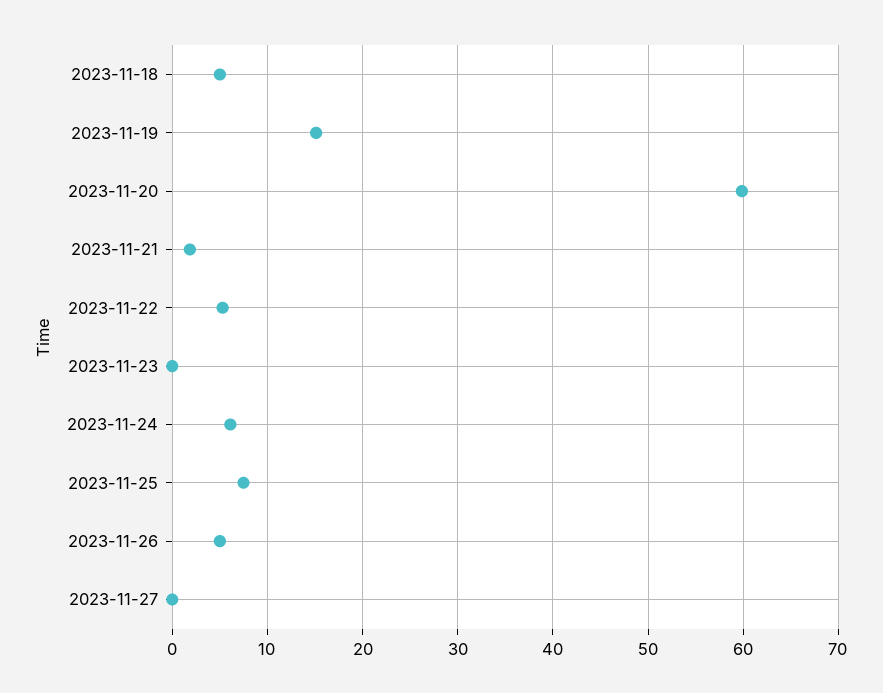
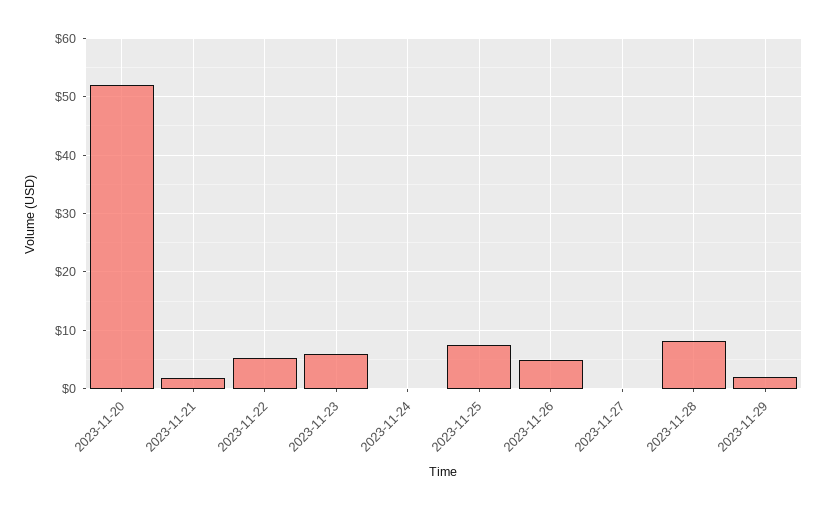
2023-11-18: 5 -> none
2023-11-19: 15 -> none
2023-11-20: 60 -> 52
2023-11-23: 0 -> 6
2023-11-24: 6 -> 0
2023-11-28: none -> 8
2023-11-29: none -> 2

